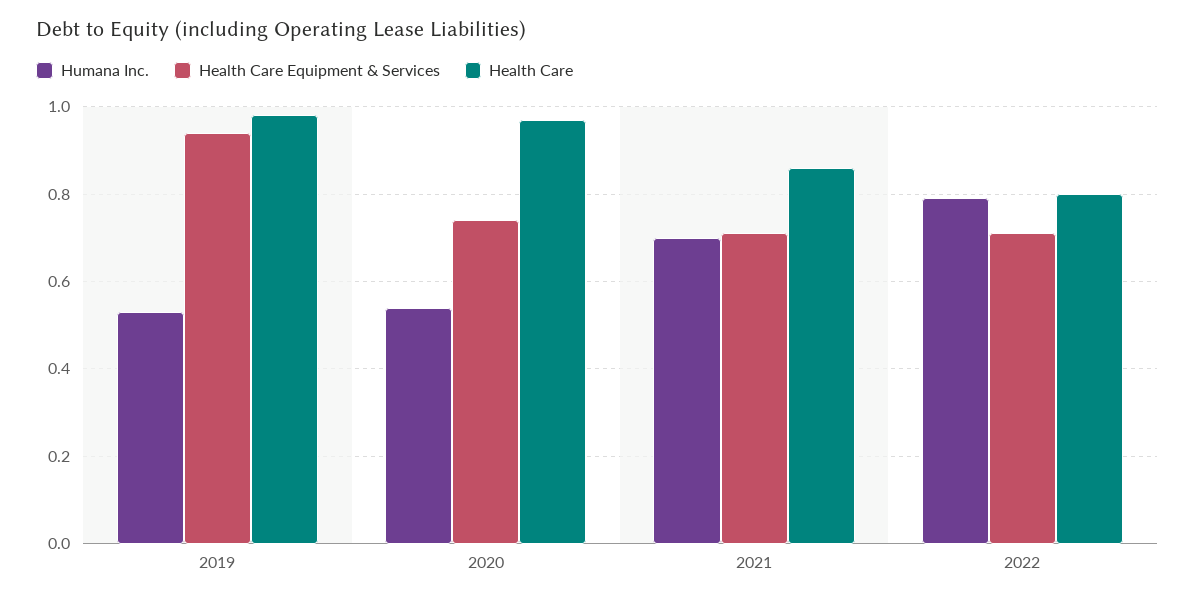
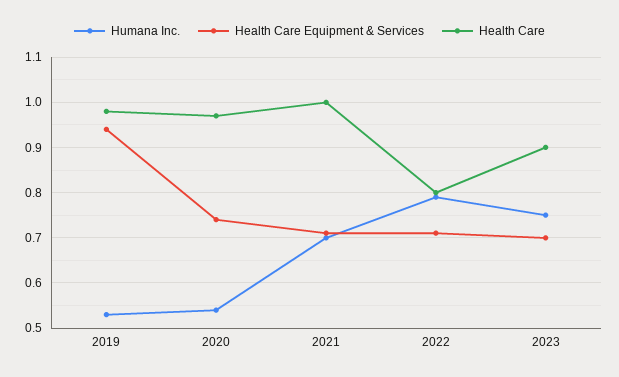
Health Care, 2021: 0.85 -> 1
Humana Inc., 2023: none -> 0.75
Health Care Equipment & Services, 2023: none -> 0.7
Health Care, 2023: none -> 0.9

